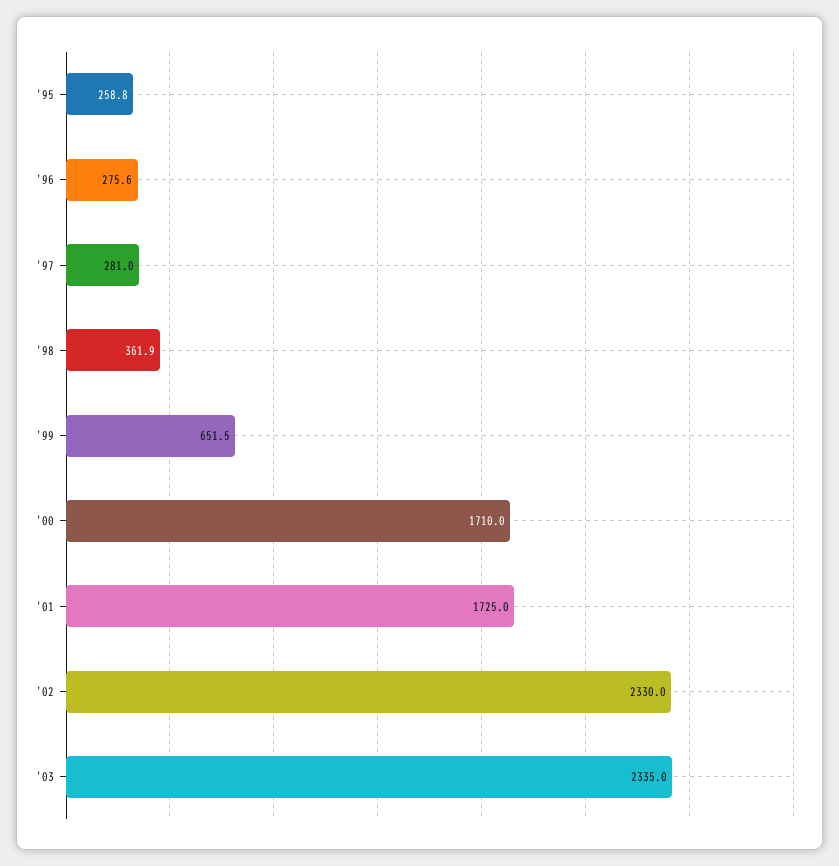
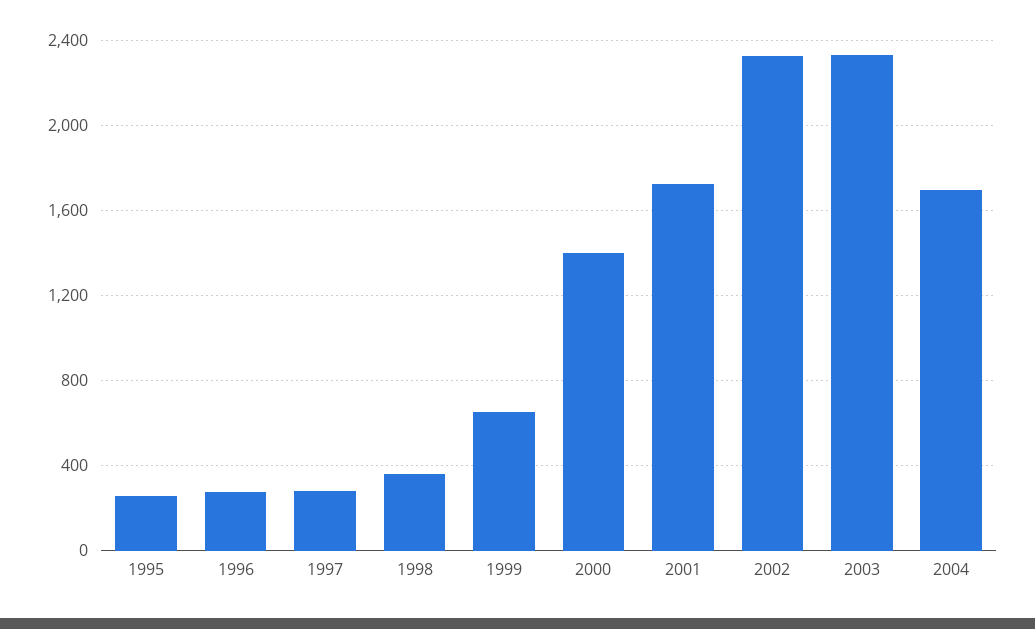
'00: 1710 -> 1400
2004: none -> 1700

